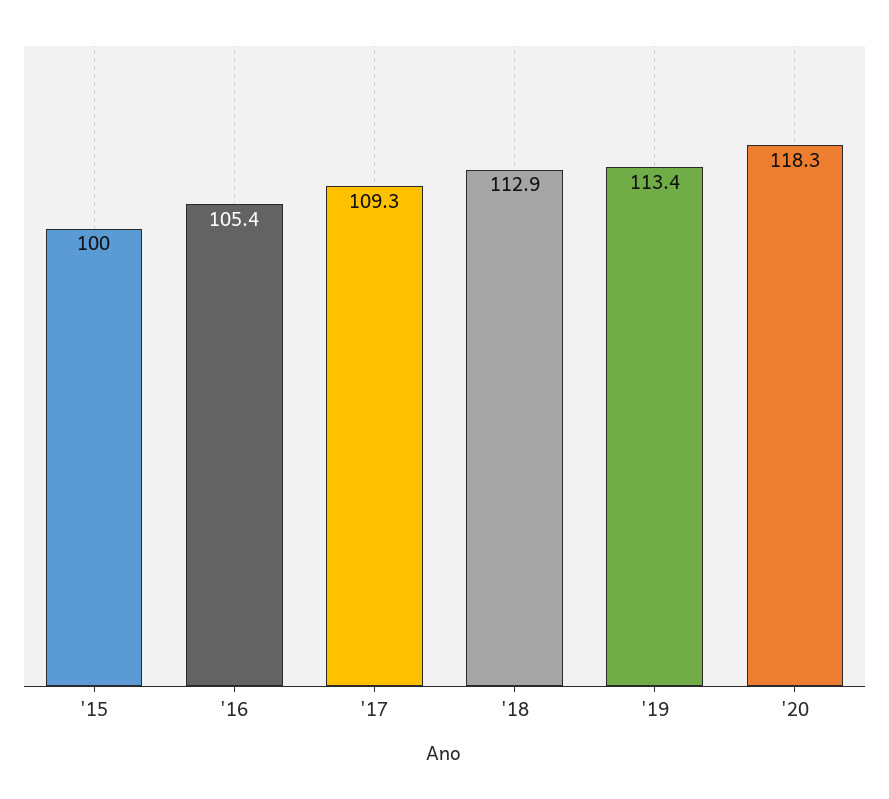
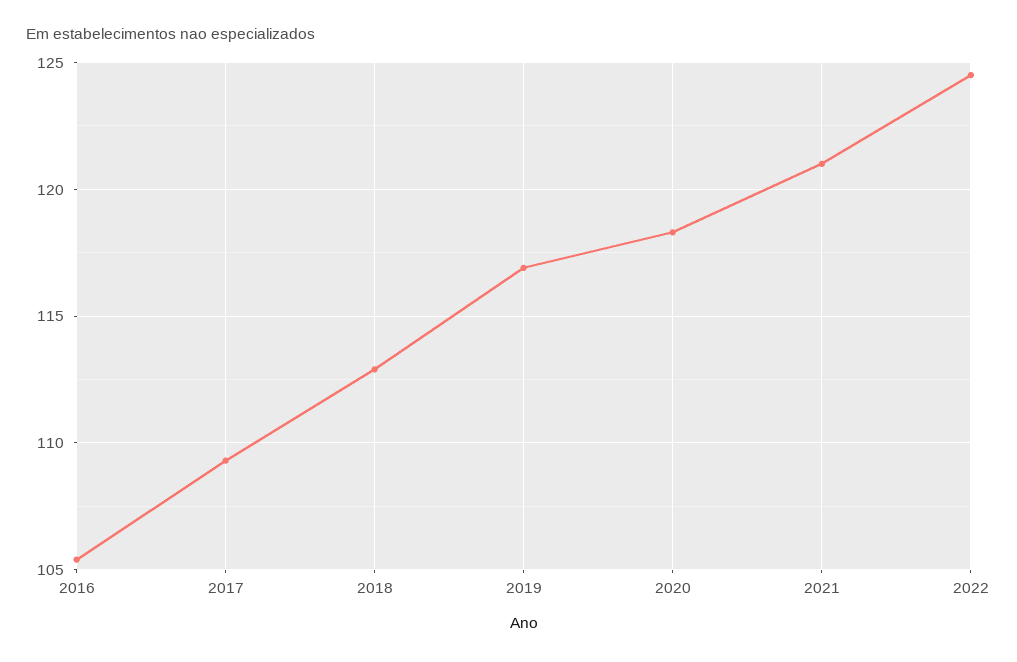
'15: 100 -> none
'19: 113.4 -> 117
2021: none -> 121
2022: none -> 124.5

